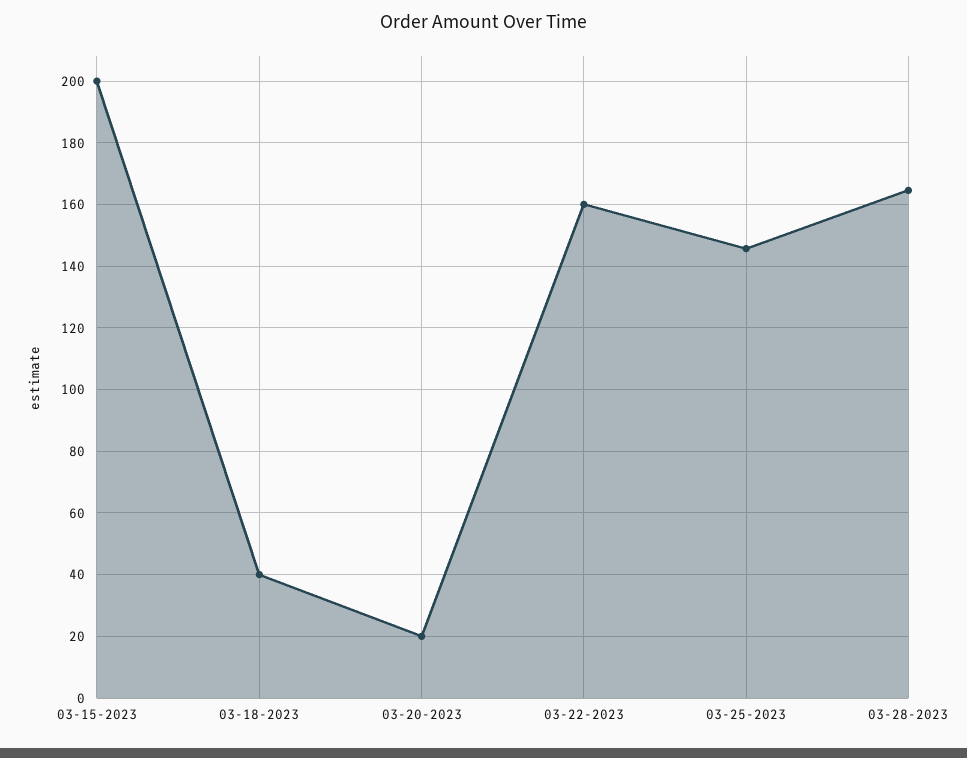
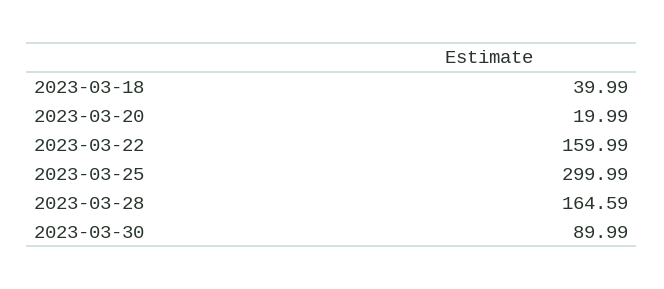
03-15-2023: 200 -> none
03-25-2023: 146 -> 299.99
2023-03-30: none -> 89.99

